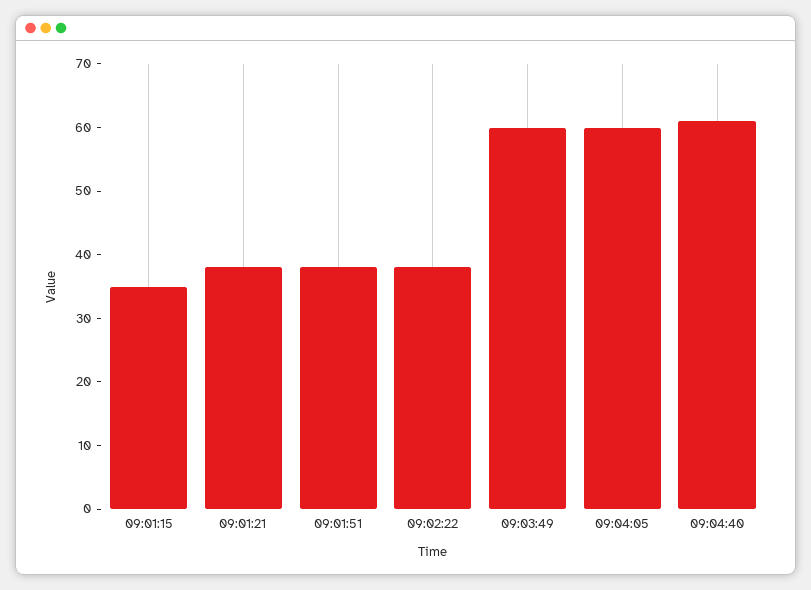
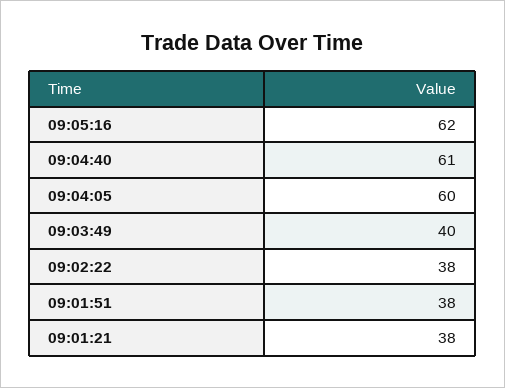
09:01:15: 35 -> none
09:03:49: 60 -> 40
09:05:16: none -> 62

